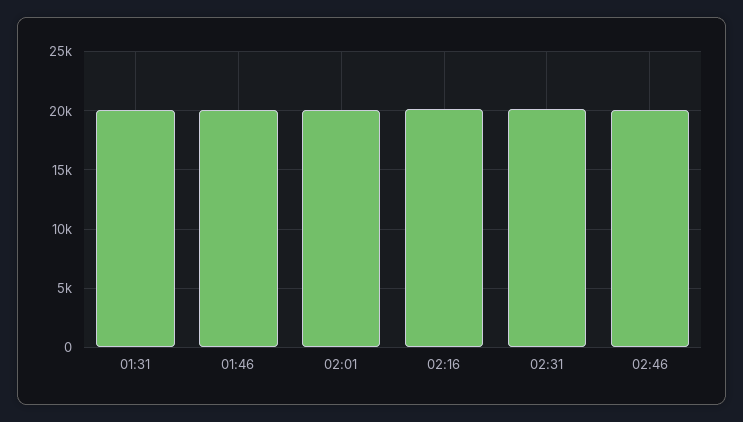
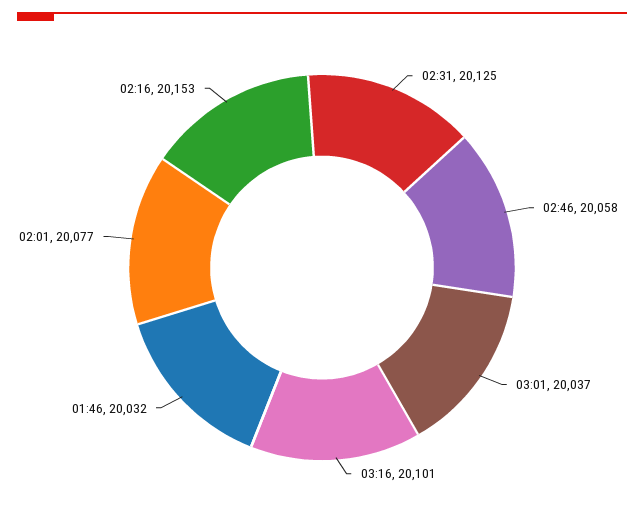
01:31: 20000 -> none
03:01: none -> 20037
03:16: none -> 20101

